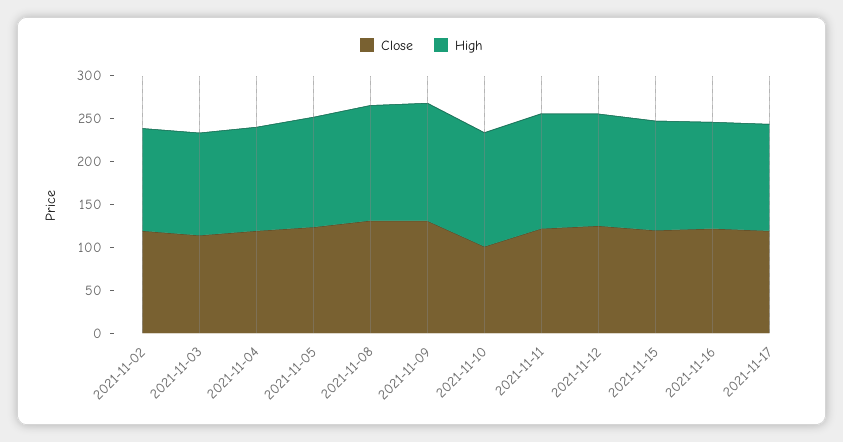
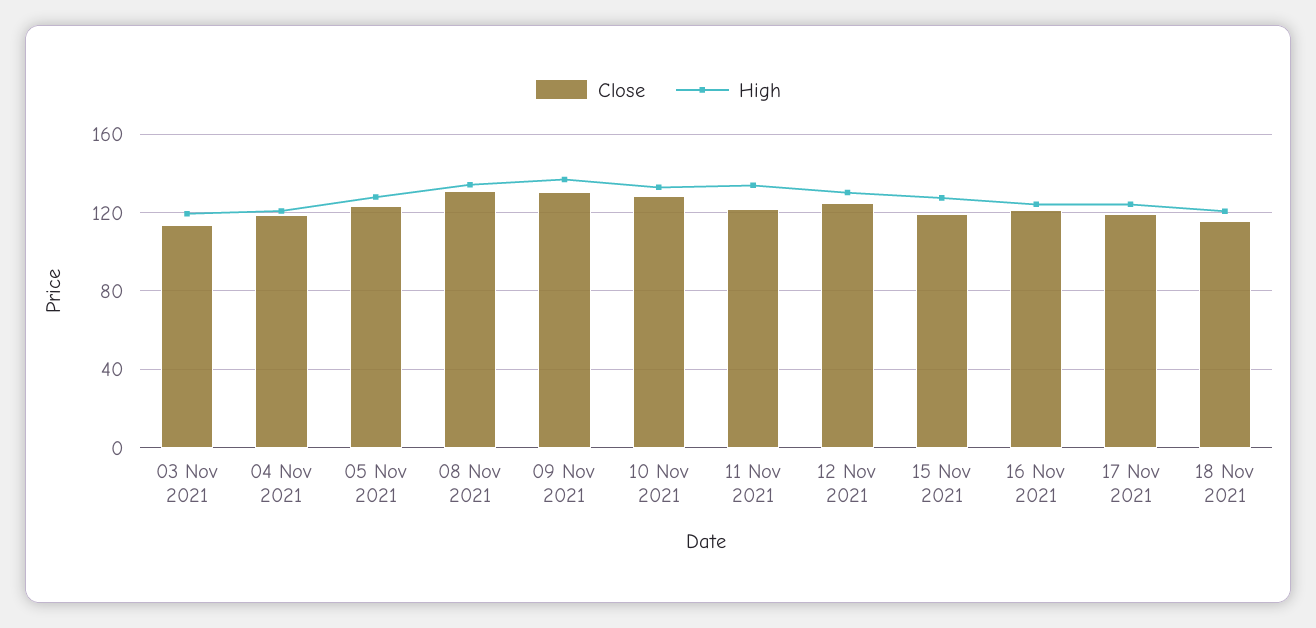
Close, 2021-11-02: 120 -> none
High, 2021-11-02: 120 -> none
Close, 2021-11-10: 100 -> 130
Close, 18 Nov 2021: none -> 115
High, 18 Nov 2021: none -> 120

